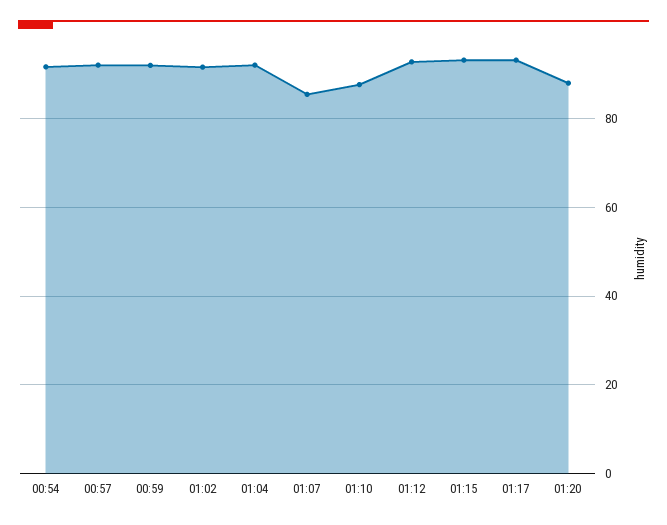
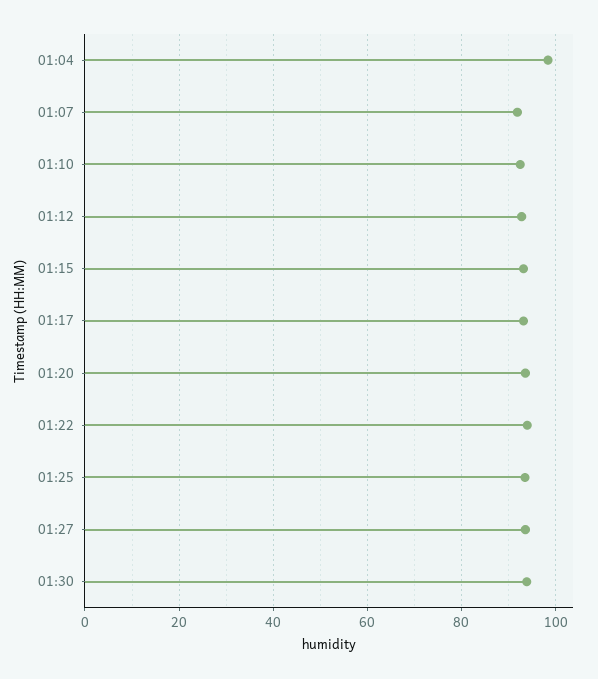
00:54: 92 -> none
00:57: 92 -> none
00:59: 92 -> none
01:02: 92 -> none
01:04: 92 -> 98
01:07: 86 -> 92
01:10: 88 -> 92
01:20: 88 -> 94
01:22: none -> 94
01:25: none -> 94
01:27: none -> 94
01:30: none -> 94

